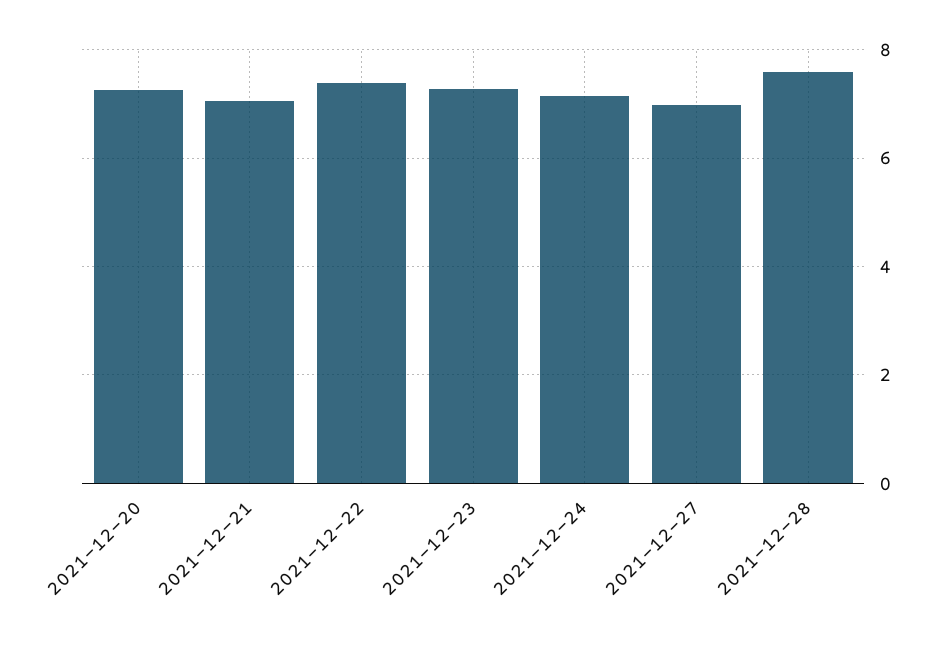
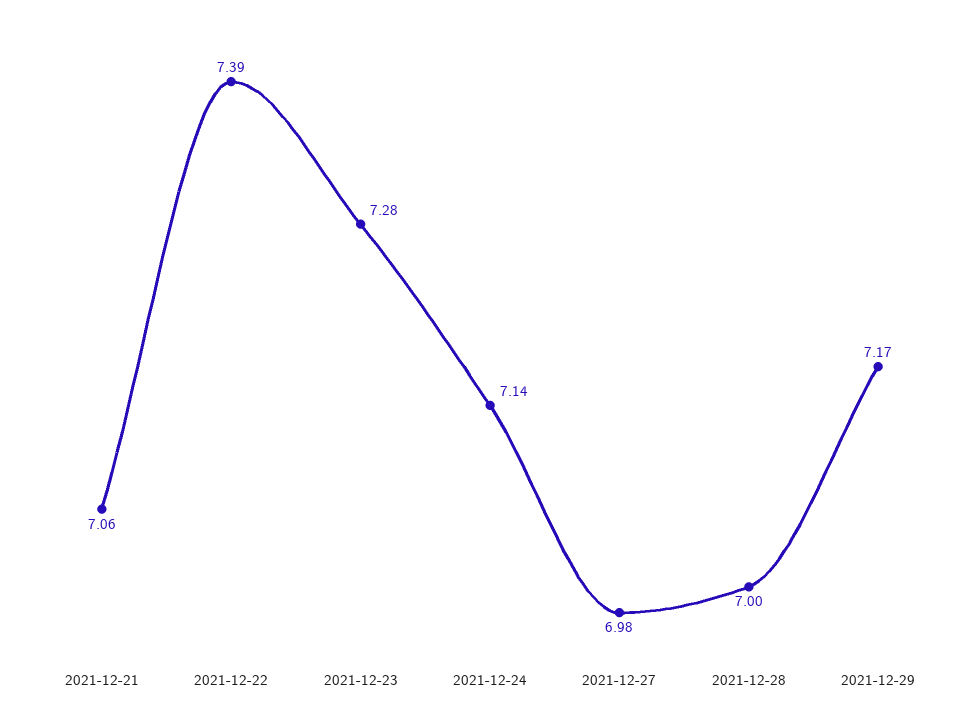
2021-12-20: 7.2 -> none
2021-12-28: 7.6 -> 7
2021-12-29: none -> 7.17

